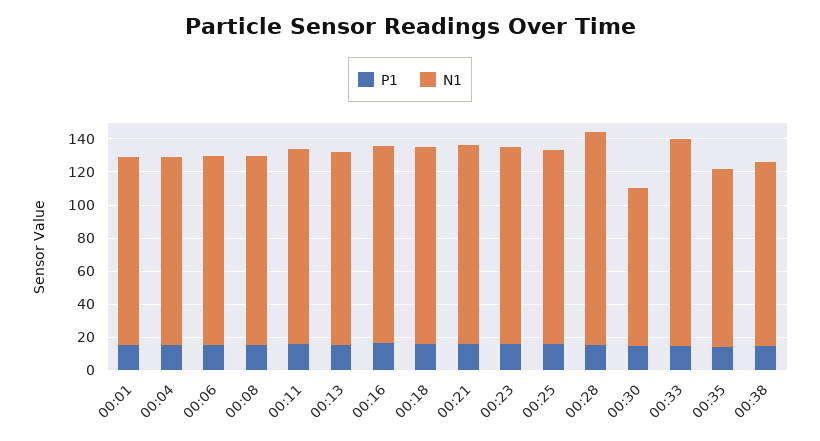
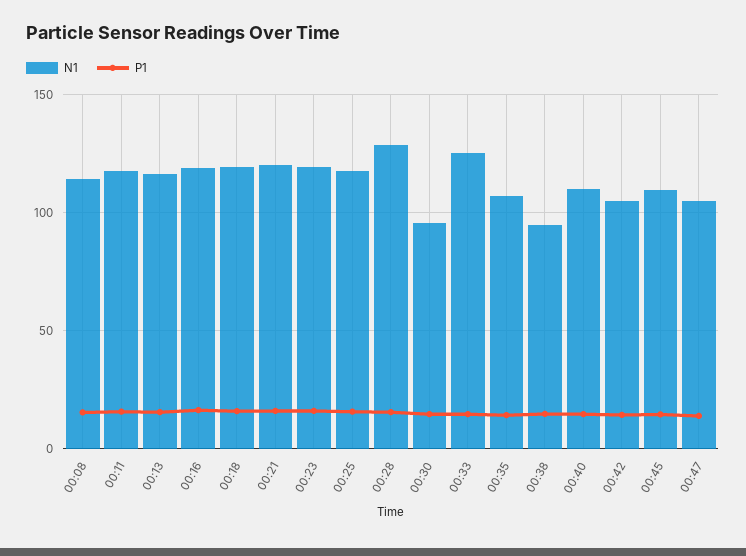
P1, 00:01: 15 -> none
N1, 00:01: 115 -> none
P1, 00:04: 15 -> none
N1, 00:04: 115 -> none
P1, 00:06: 15 -> none
N1, 00:06: 115 -> none
N1, 00:38: 110 -> 95
N1, 00:40: none -> 110
P1, 00:40: none -> 15
N1, 00:42: none -> 105
P1, 00:42: none -> 15
N1, 00:45: none -> 110
P1, 00:45: none -> 15
N1, 00:47: none -> 105
P1, 00:47: none -> 15

